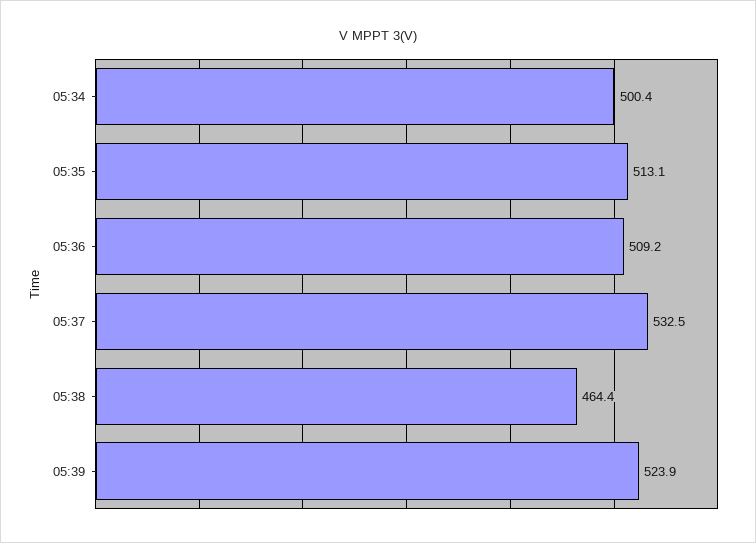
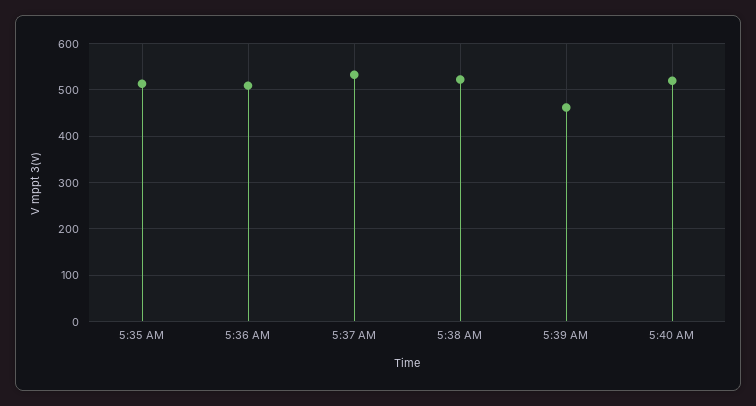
05:34: 500.4 -> none
05:38: 464.4 -> 520
05:39: 523.9 -> 460
5:40 AM: none -> 520

